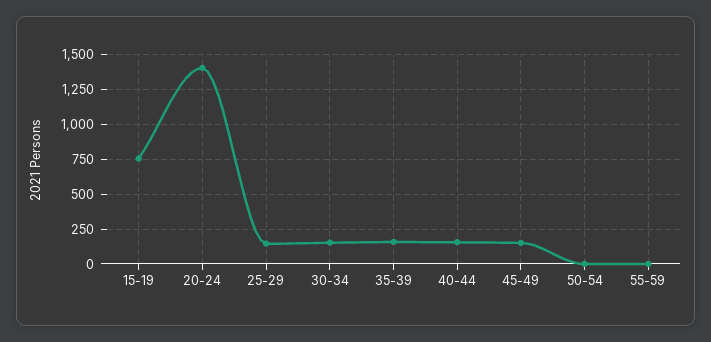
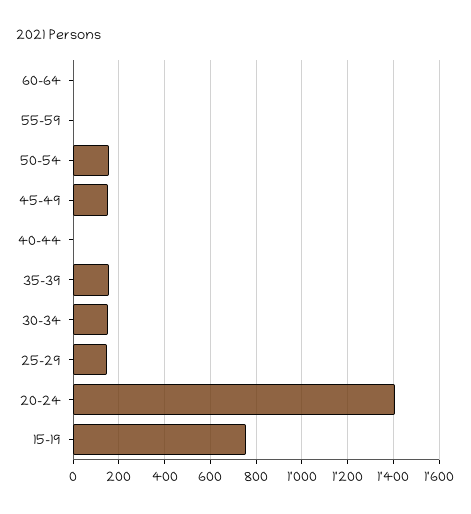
40-44: 150 -> 0
50-54: 0 -> 150
60-64: none -> 0

